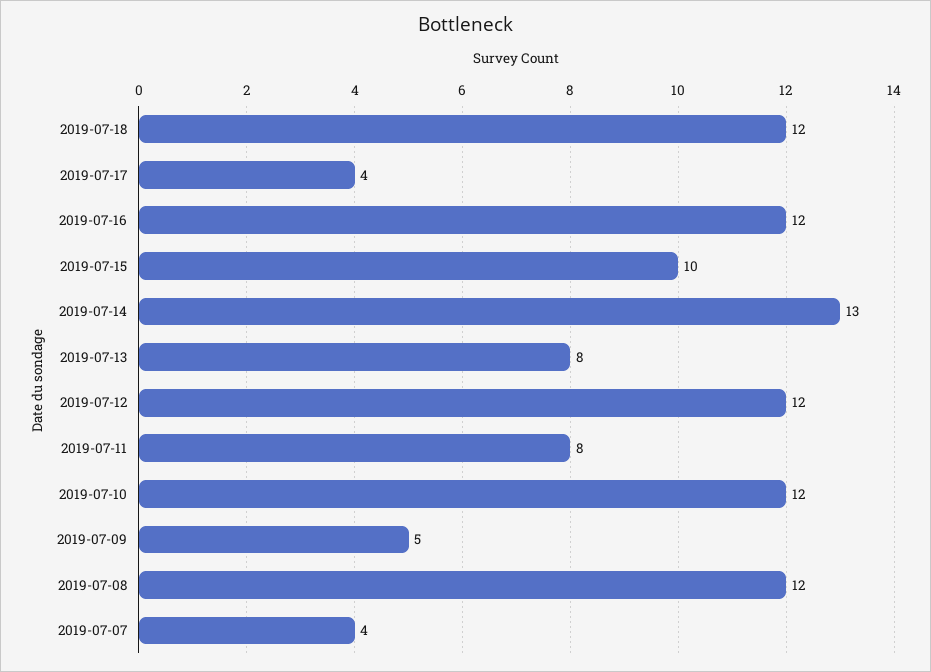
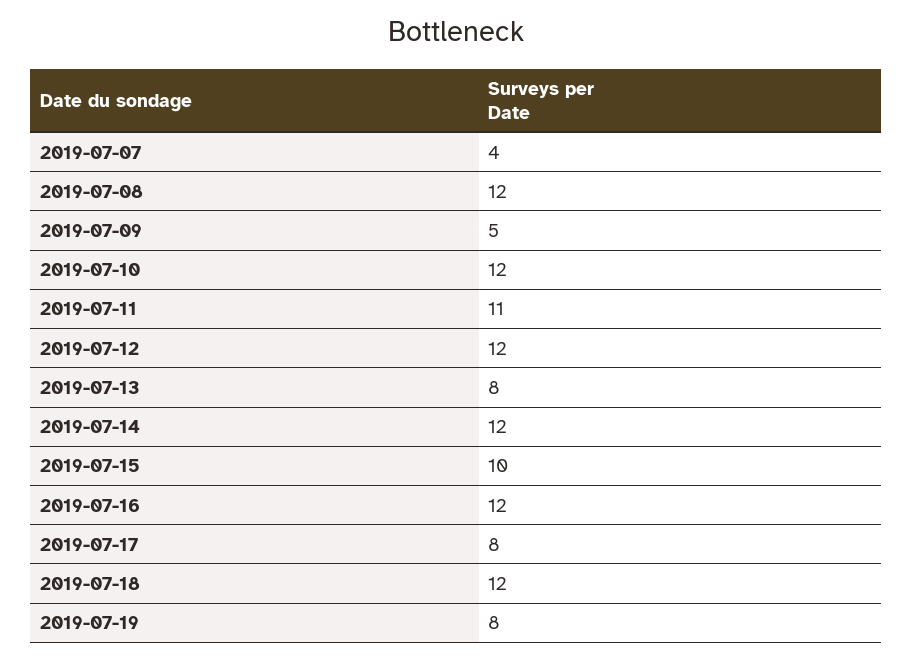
2019-07-17: 4 -> 8
2019-07-14: 13 -> 12
2019-07-11: 8 -> 11
2019-07-19: none -> 8

